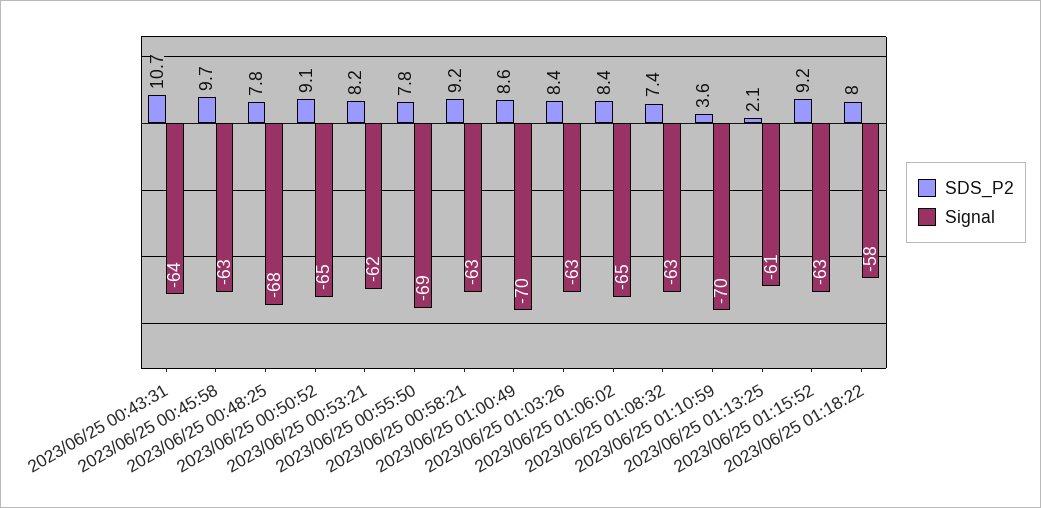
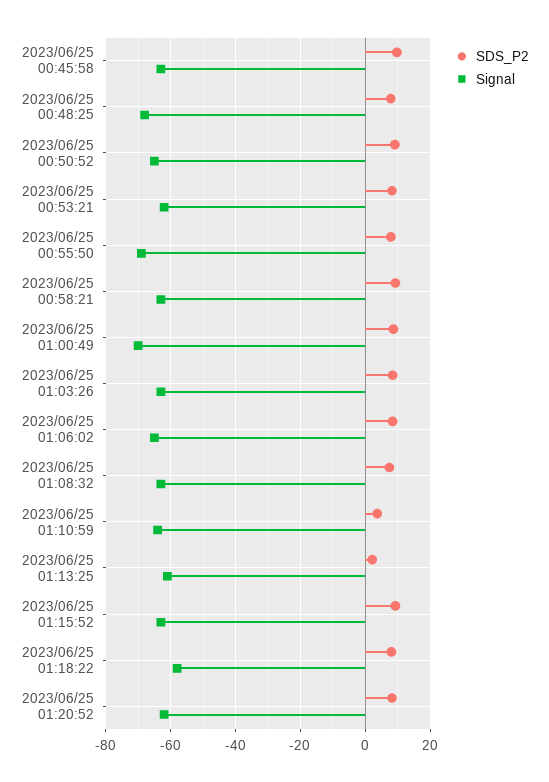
SDS_P2, 2023/06/25 00:43:31: 10.7 -> none
Signal, 2023/06/25 00:43:31: -64 -> none
Signal, 2023/06/25 01:10:59: -70 -> -64
SDS_P2, 2023/06/25 01:20:52: none -> 8
Signal, 2023/06/25 01:20:52: none -> -62

